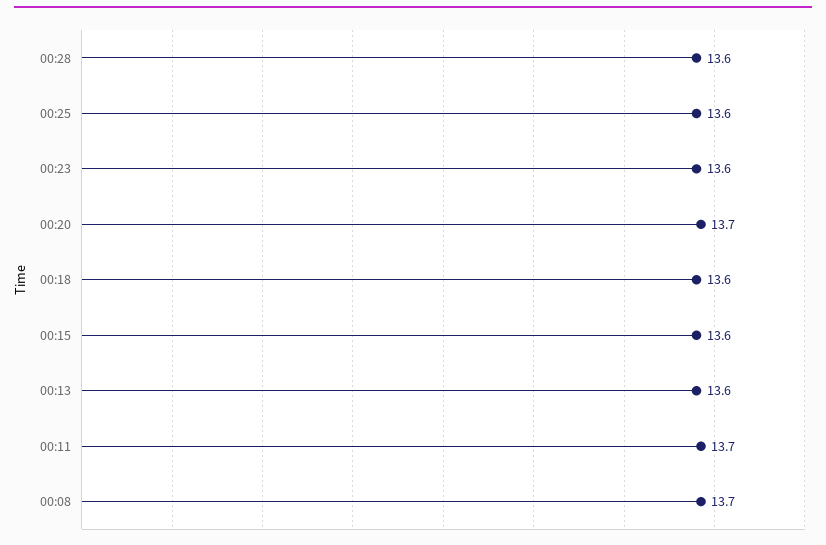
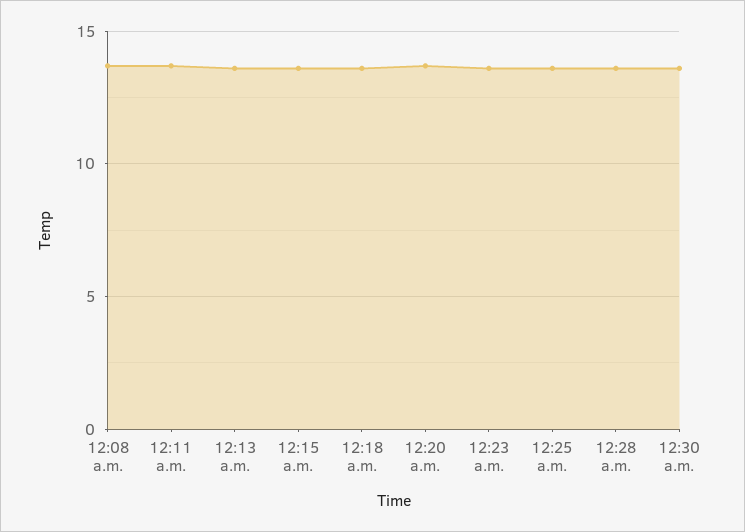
12:30 a.m.: none -> 13.5

